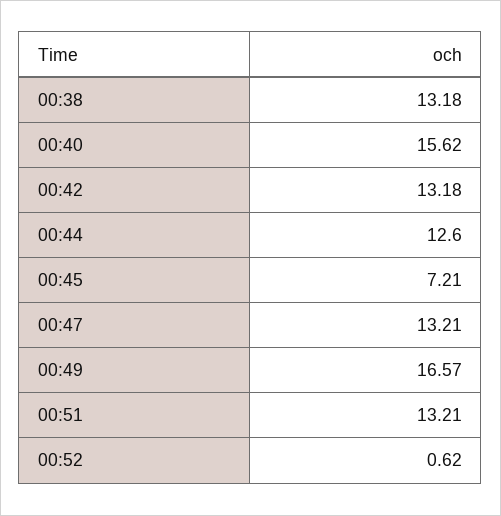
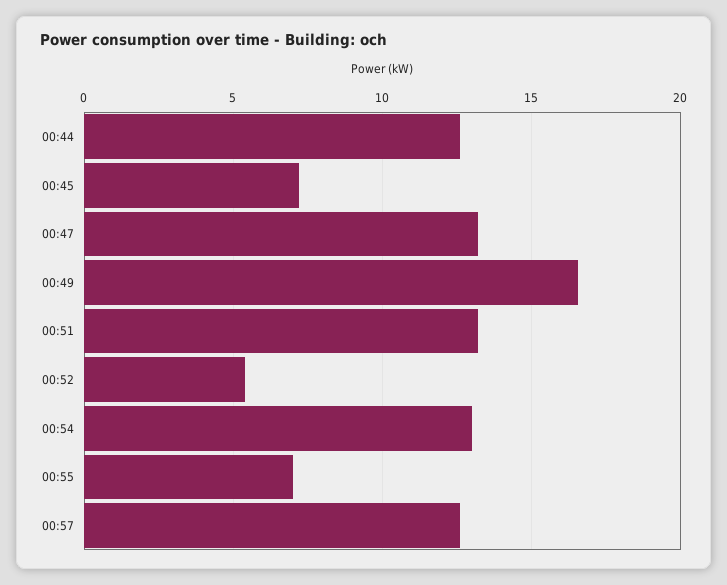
00:38: 13.18 -> none
00:40: 15.62 -> none
00:42: 13.18 -> none
00:52: 0.62 -> 5.5
00:54: none -> 13
00:55: none -> 7
00:57: none -> 12.5

